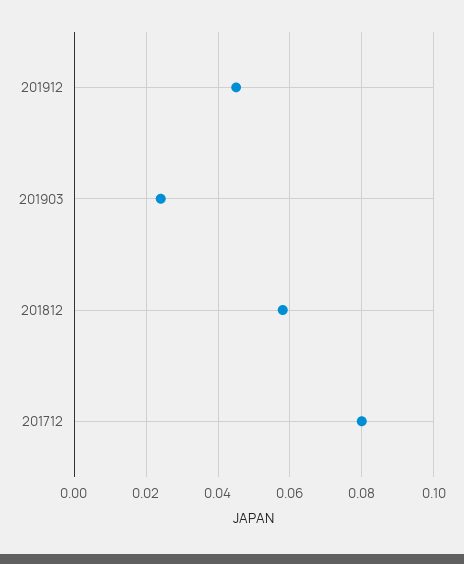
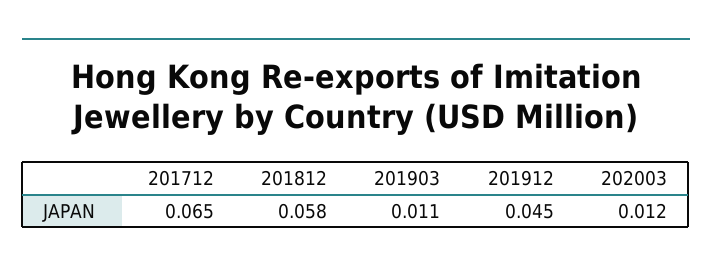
201903: 0.025 -> 0.011
201712: 0.08 -> 0.065
202003: none -> 0.012

